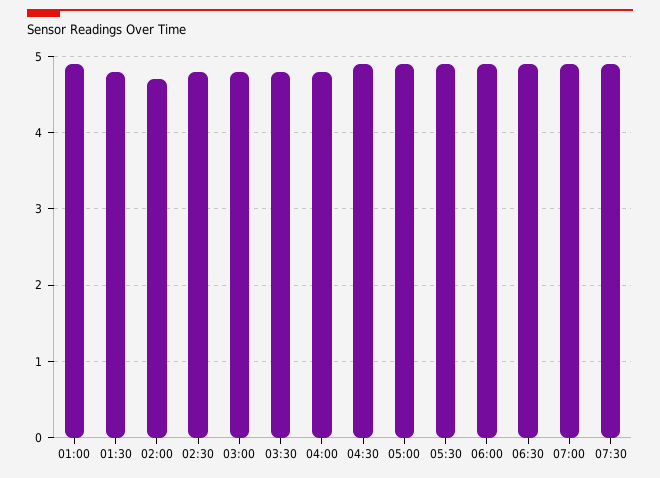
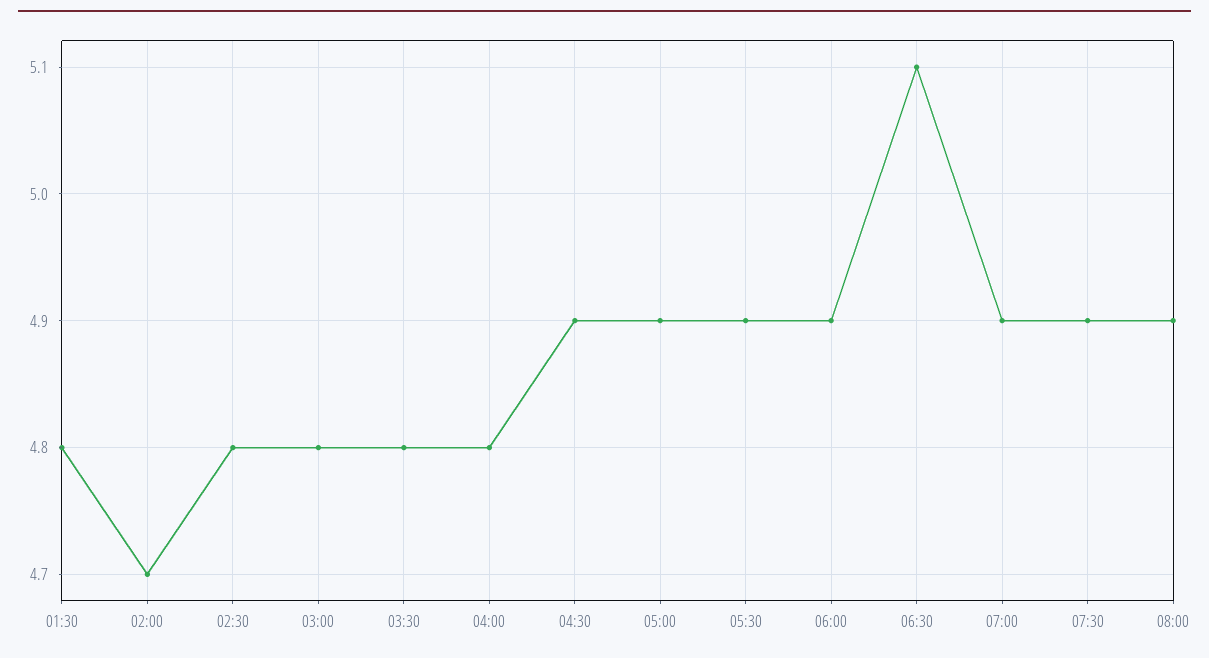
01:00: 4.9 -> none
06:30: 4.9 -> 5.1
08:00: none -> 4.9

